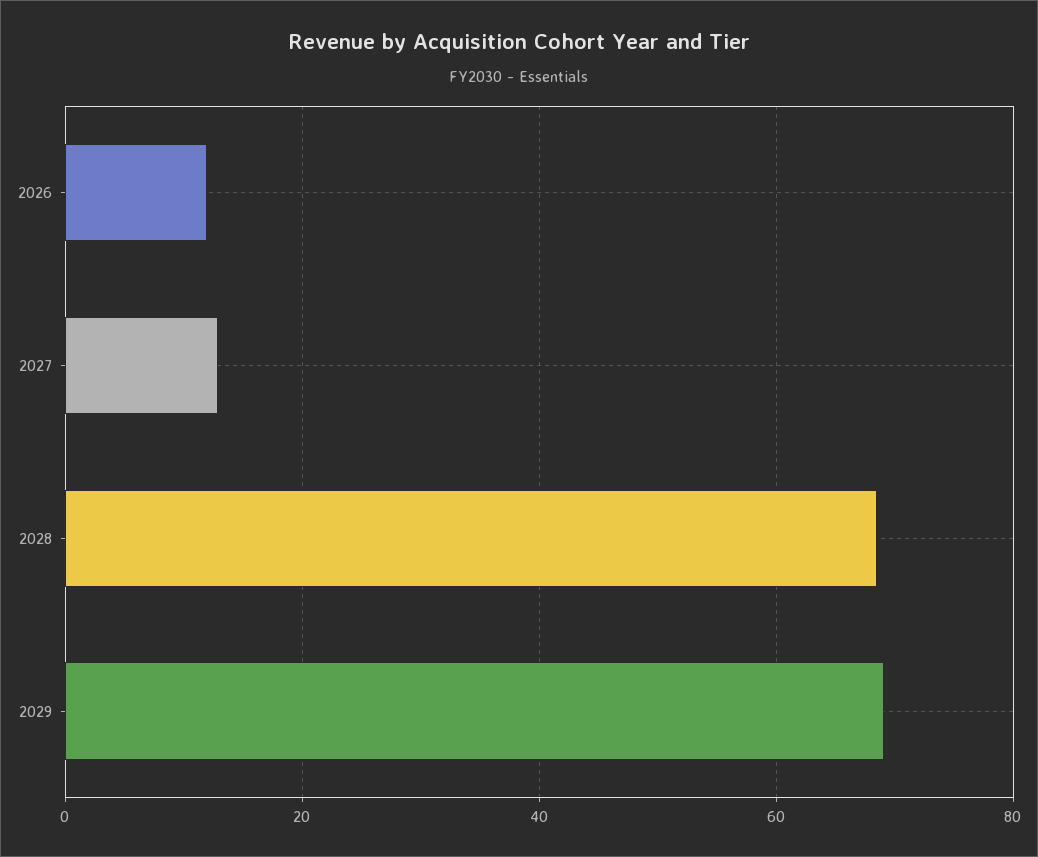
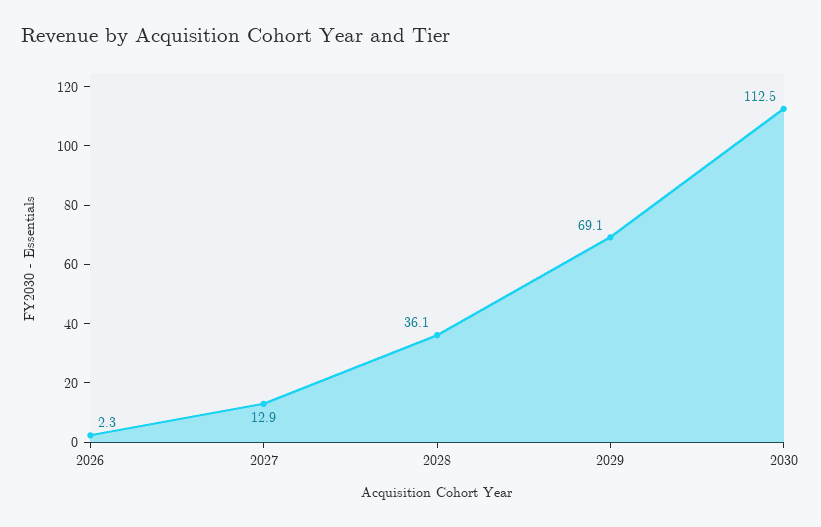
2026: 12 -> 2.3
2028: 68 -> 36.1
2030: none -> 112.5

